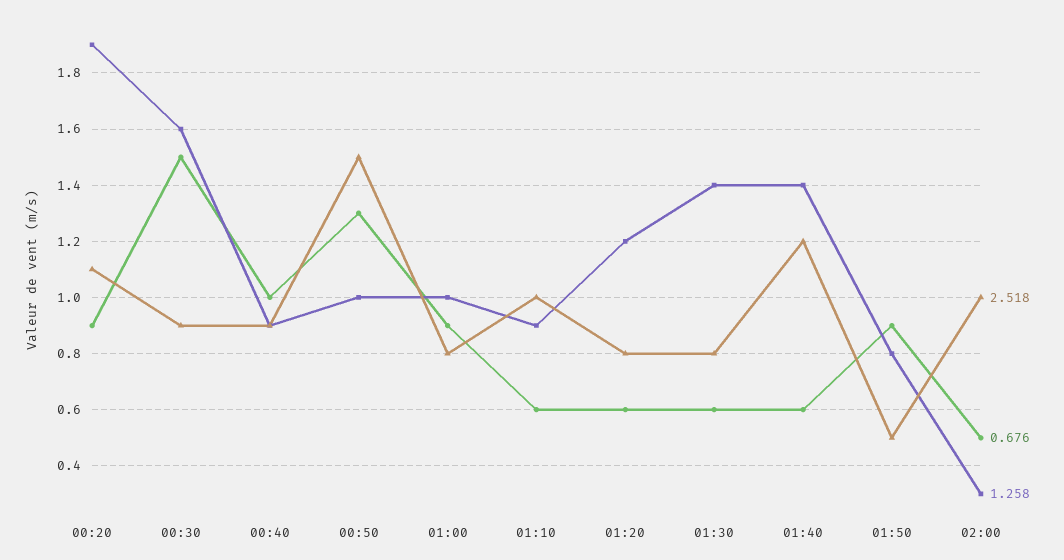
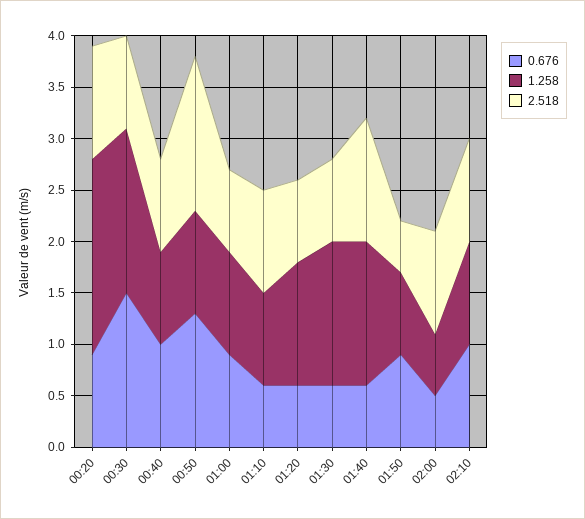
1.258, 02:00: 0.3 -> 0.6
0.676, 02:10: none -> 1
1.258, 02:10: none -> 1
2.518, 02:10: none -> 1

